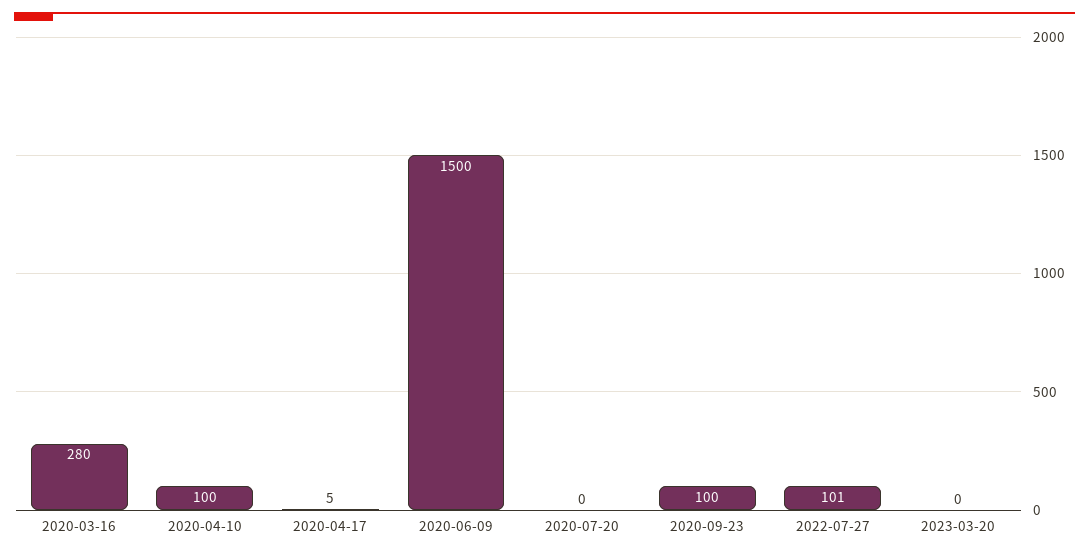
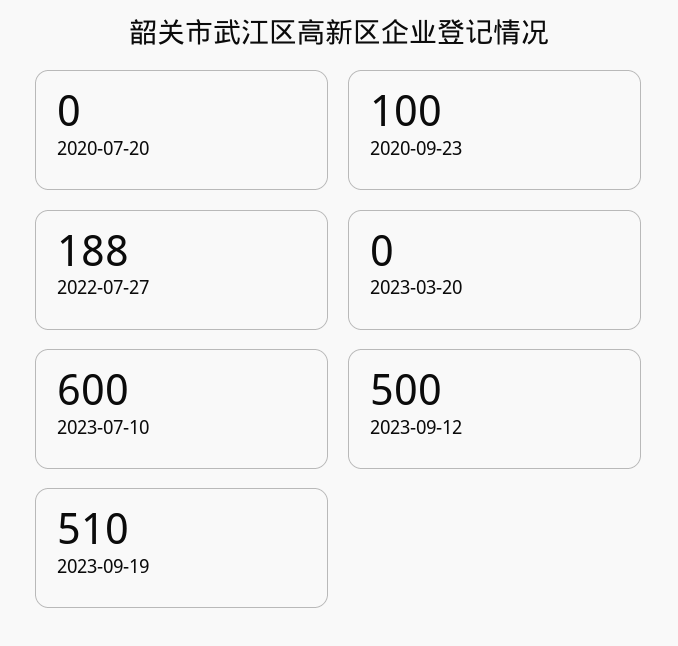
2020-03-16: 280 -> none
2020-04-10: 100 -> none
2020-04-17: 5 -> none
2020-06-09: 1500 -> none
2022-07-27: 101 -> 188
2023-07-10: none -> 600
2023-09-12: none -> 500
2023-09-19: none -> 510

